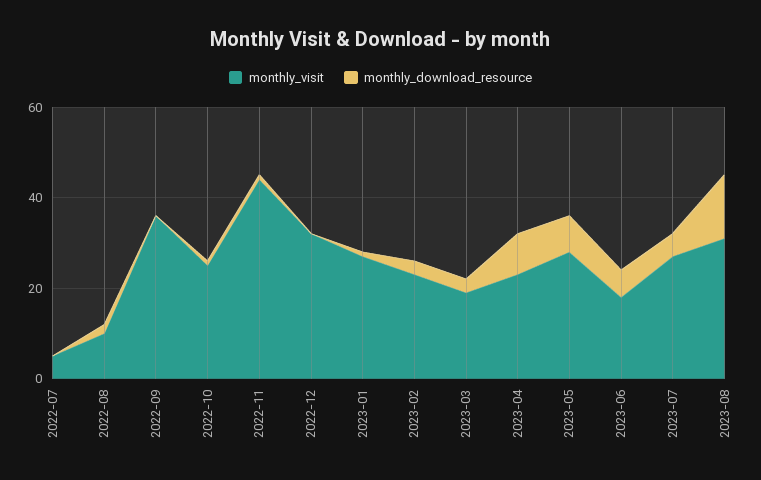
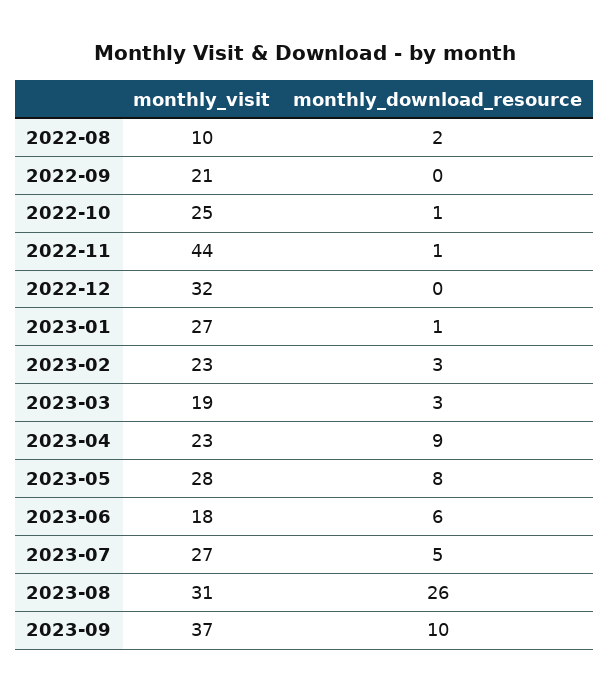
monthly_visit, 2022-07: 5 -> none
monthly_download_resource, 2022-07: 0 -> none
monthly_visit, 2022-09: 35 -> 21
monthly_download_resource, 2023-08: 15 -> 26
monthly_visit, 2023-09: none -> 37
monthly_download_resource, 2023-09: none -> 10

